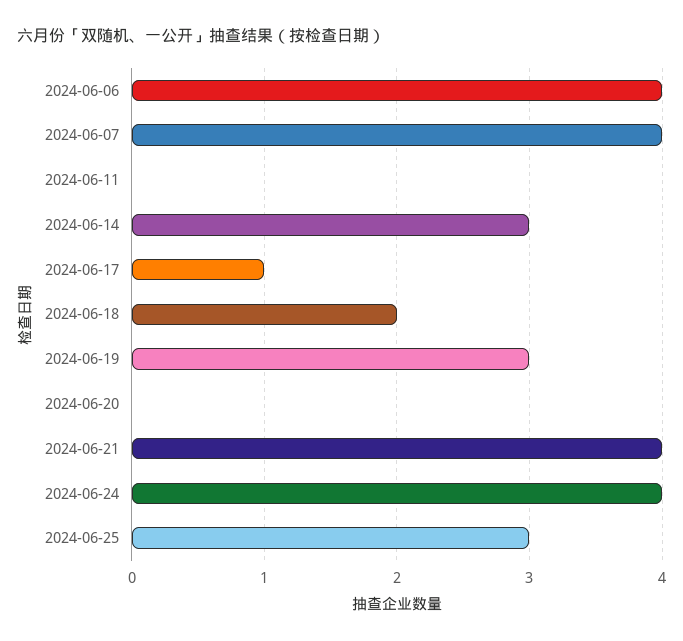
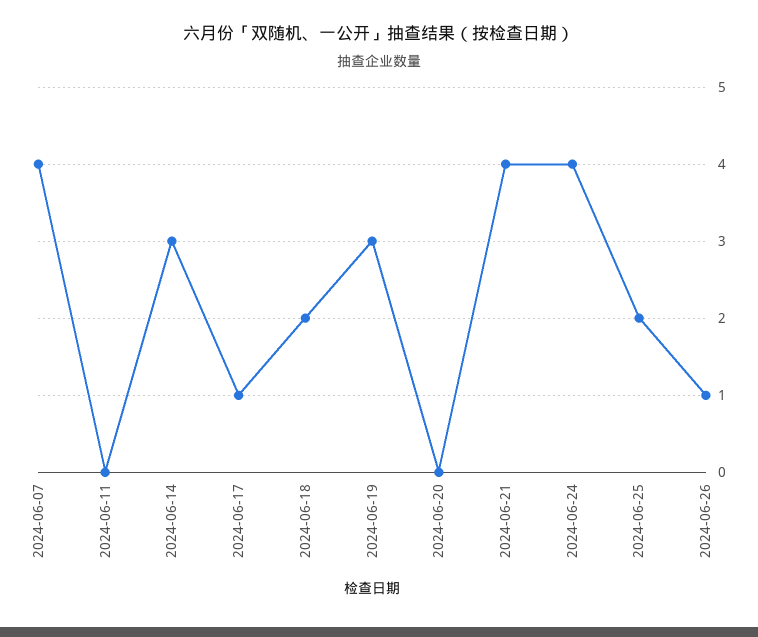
2024-06-06: 4 -> none
2024-06-25: 3 -> 2
2024-06-26: none -> 1

